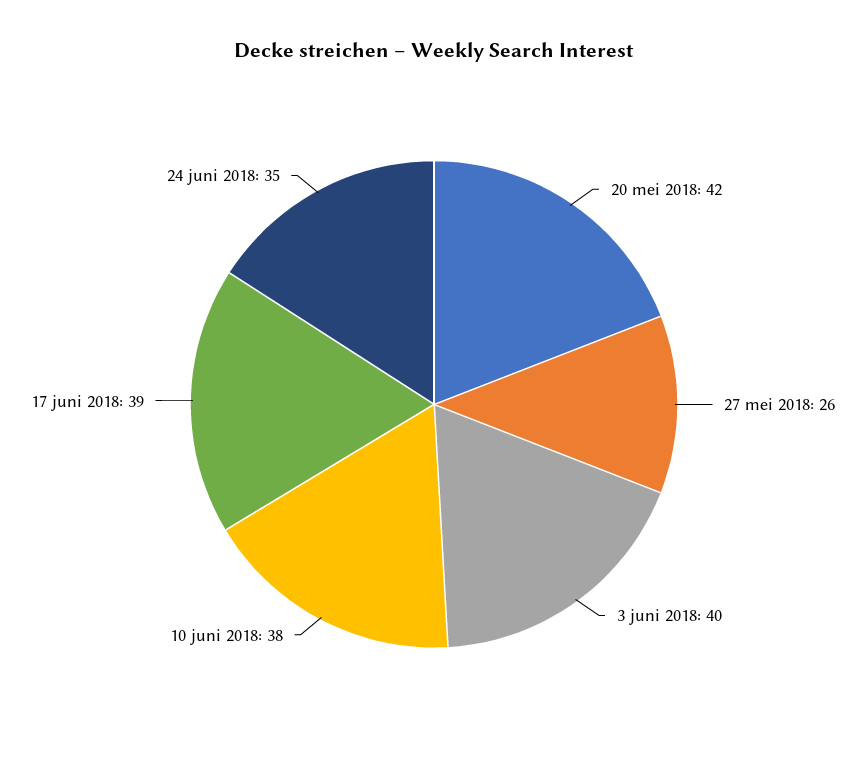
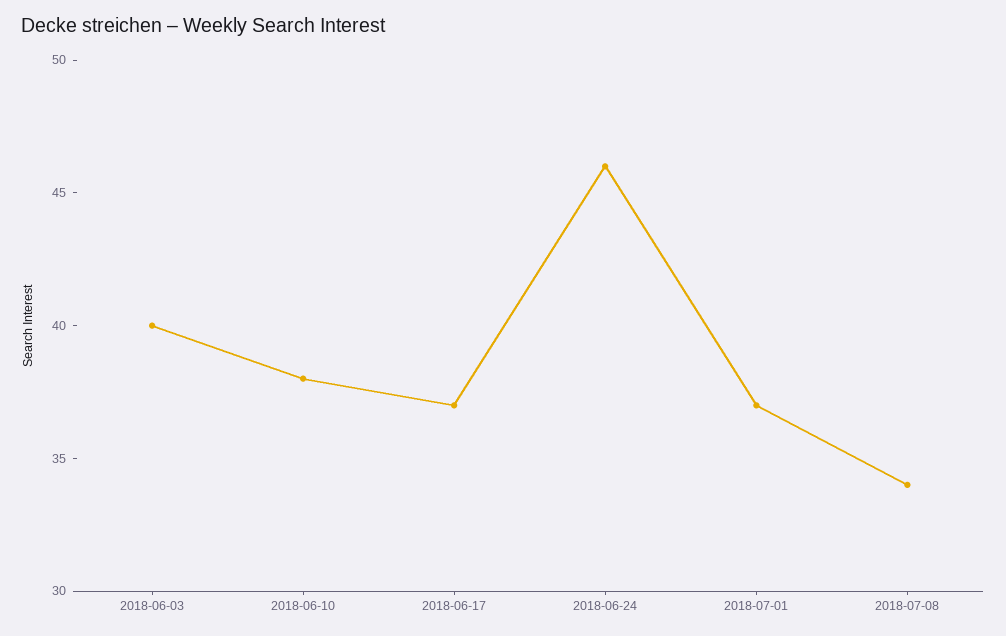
20 mei 2018: 42 -> none
27 mei 2018: 26 -> none
17 juni 2018: 39 -> 37
24 juni 2018: 35 -> 46
2018-07-01: none -> 37
2018-07-08: none -> 34

